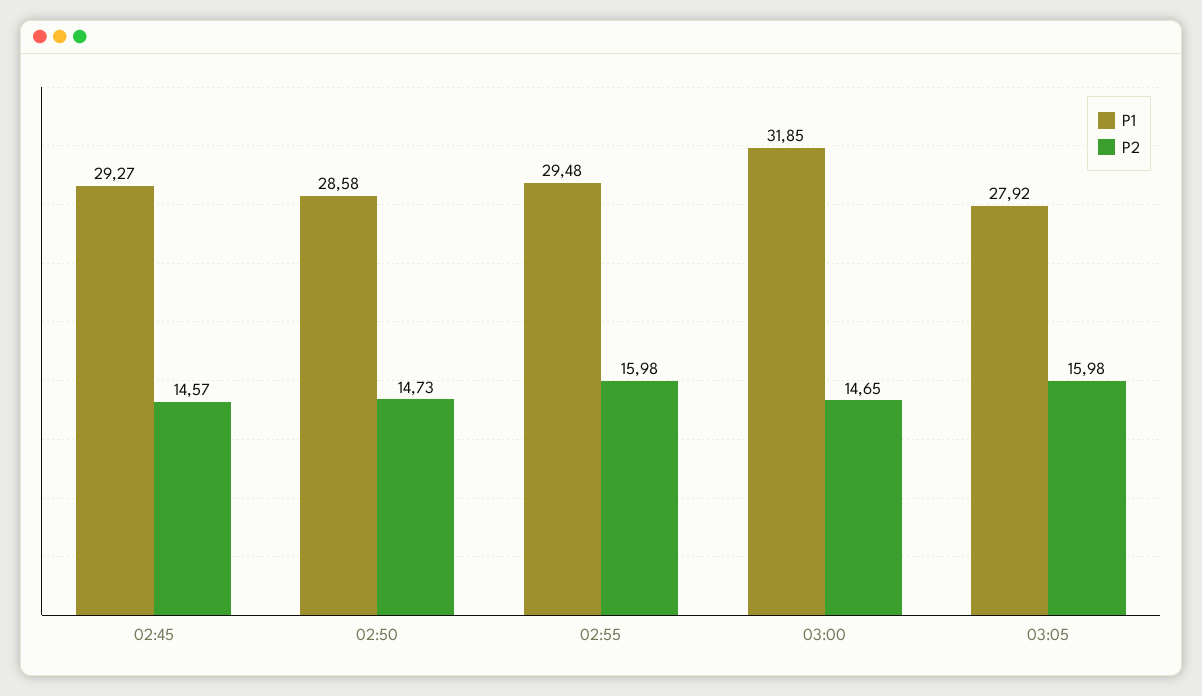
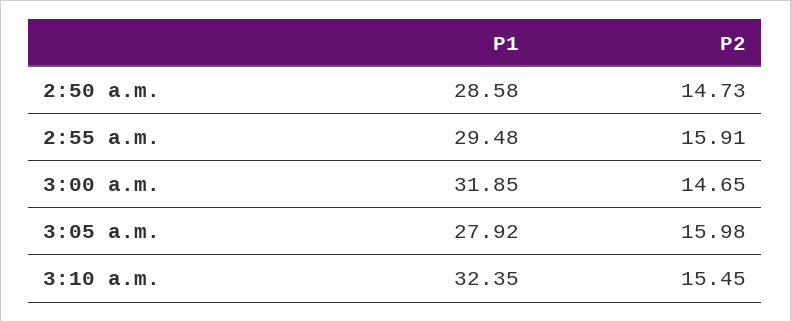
P1, 02:45: 29.27 -> none
P2, 02:45: 14.57 -> none
P2, 02:55: 15.98 -> 15.91
P1, 3:10 a.m.: none -> 32.35
P2, 3:10 a.m.: none -> 15.45

